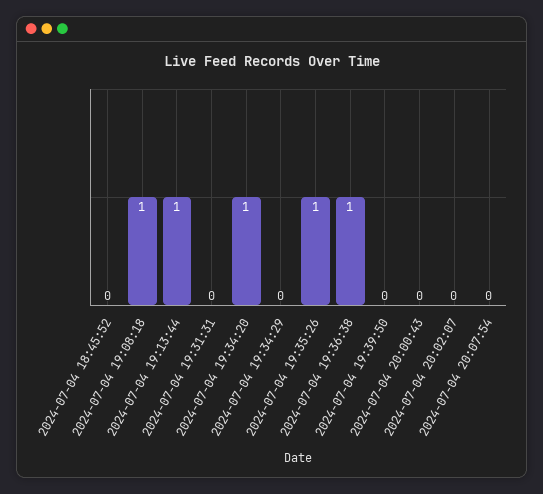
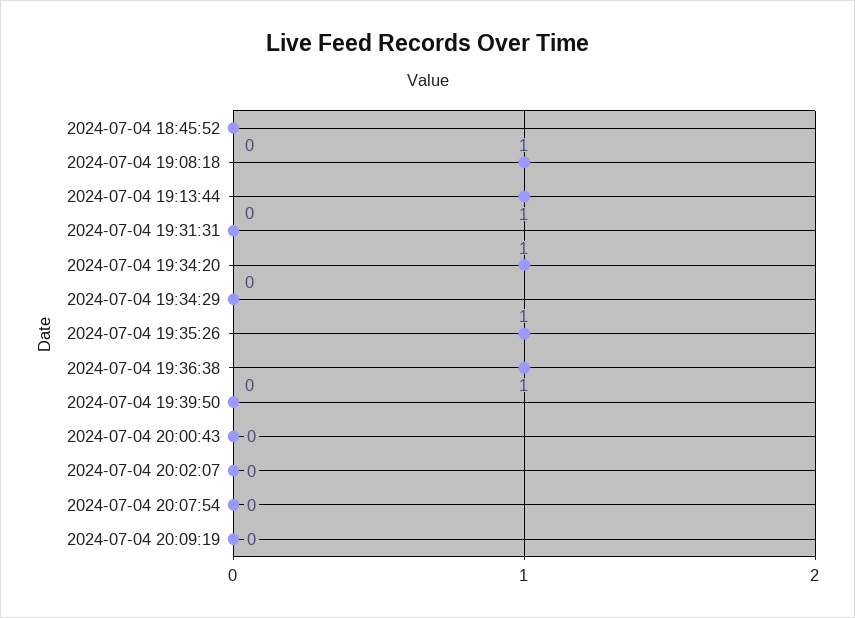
2024-07-04 20:09:19: none -> 0

